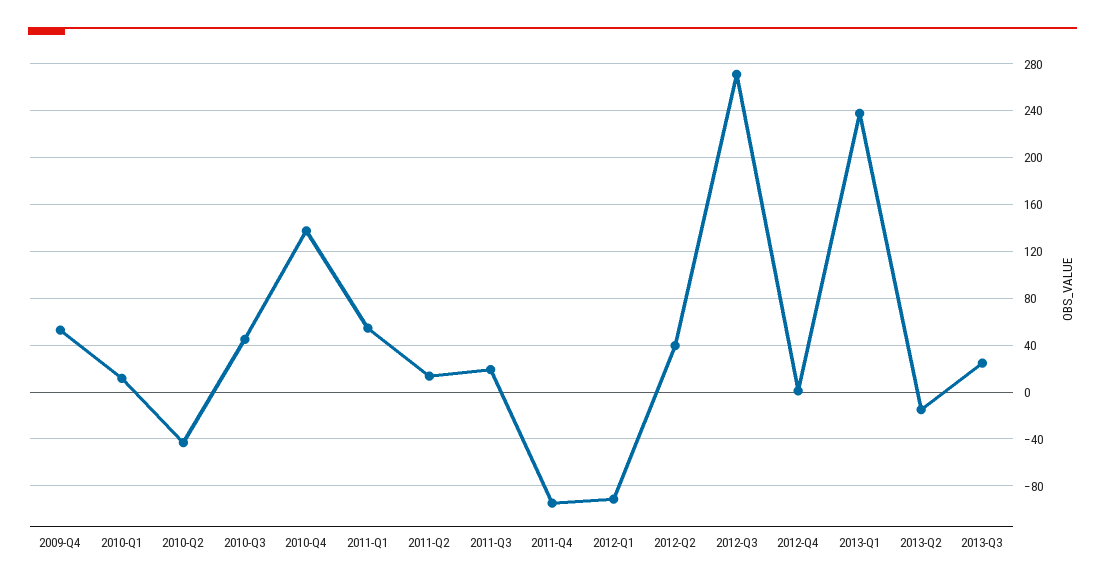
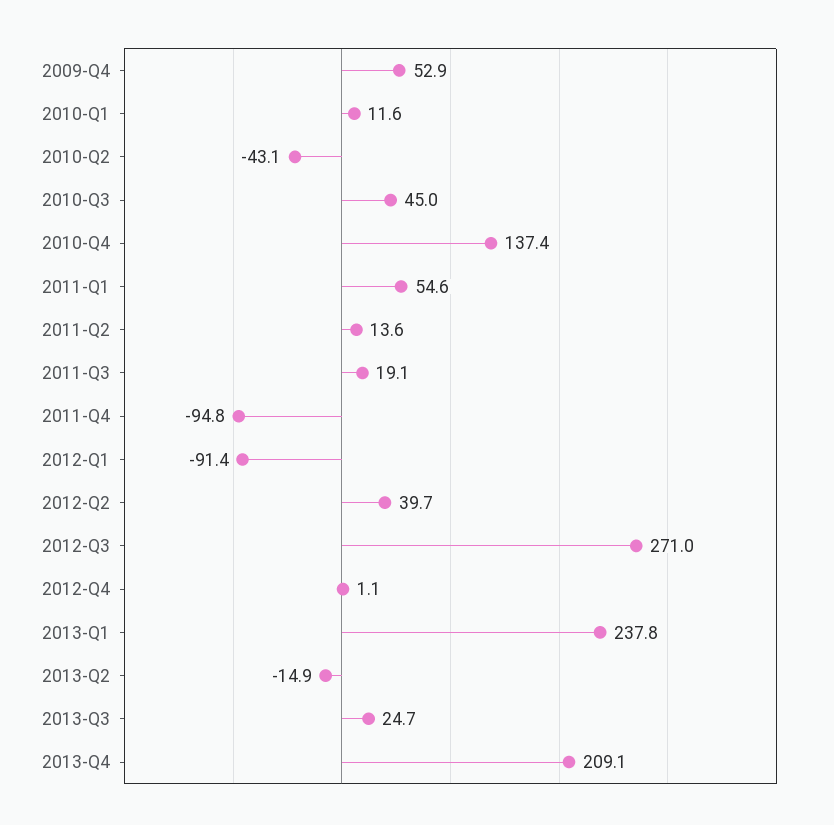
2013-Q4: none -> 209.1

